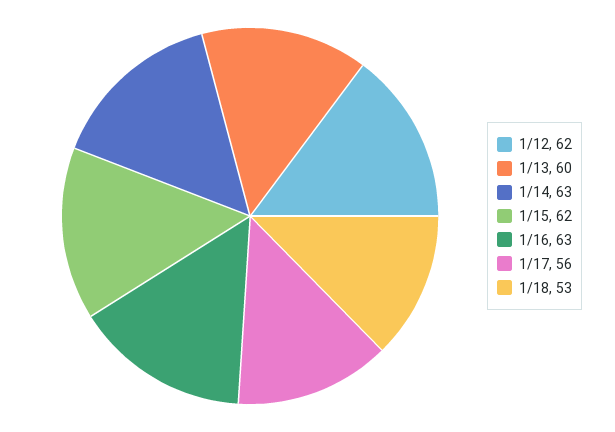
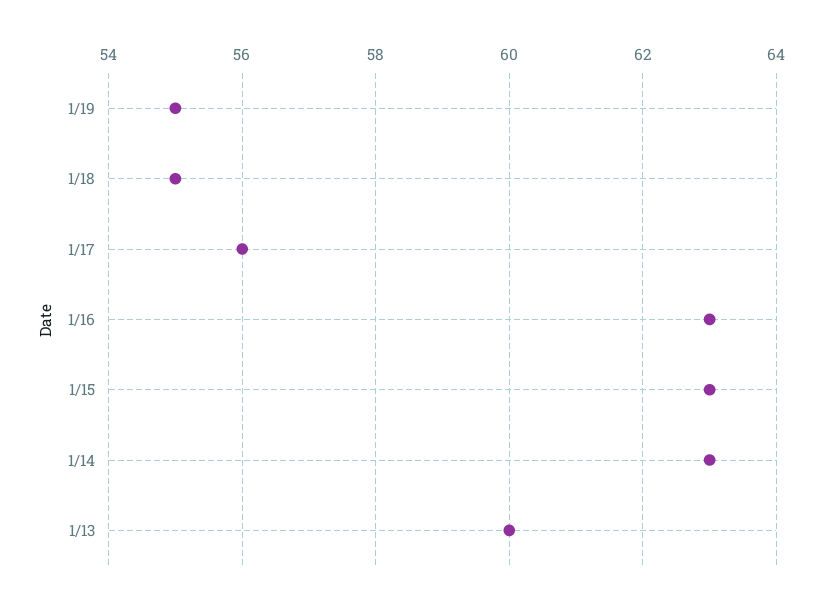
1/12: 62 -> none
1/15: 62 -> 63
1/18: 53 -> 55
1/19: none -> 55

